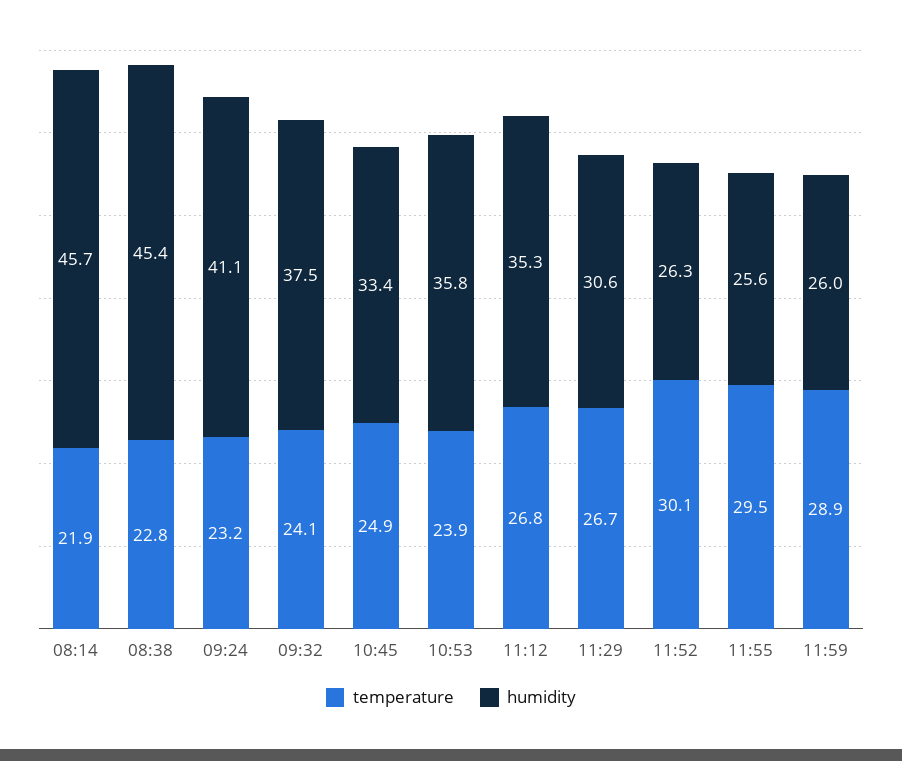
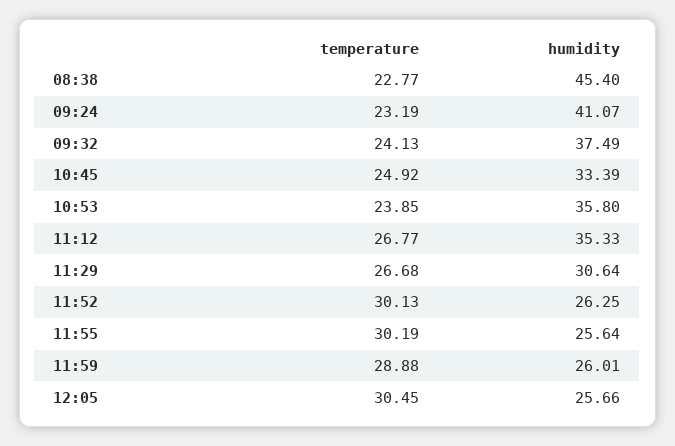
temperature, 08:14: 21.9 -> none
humidity, 08:14: 45.7 -> none
temperature, 11:55: 29.5 -> 30.19
temperature, 12:05: none -> 30.45
humidity, 12:05: none -> 25.66

